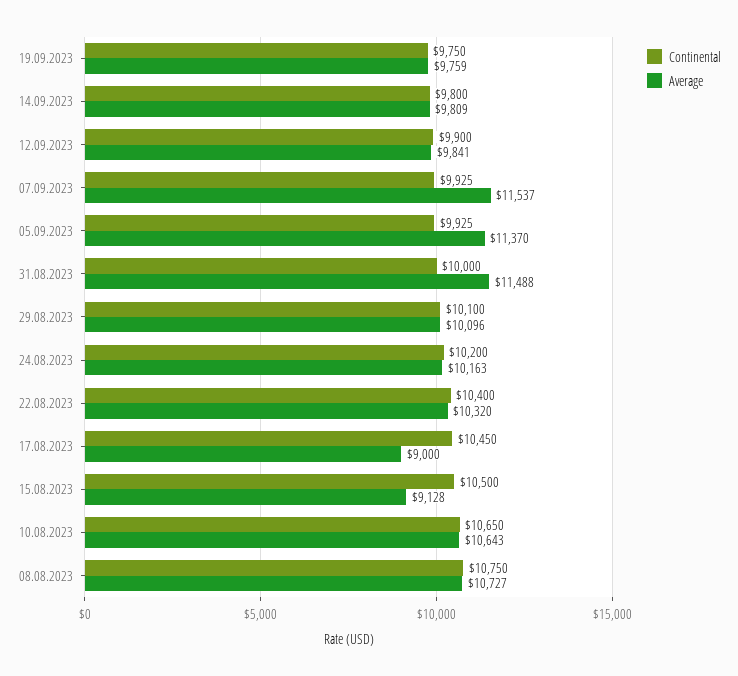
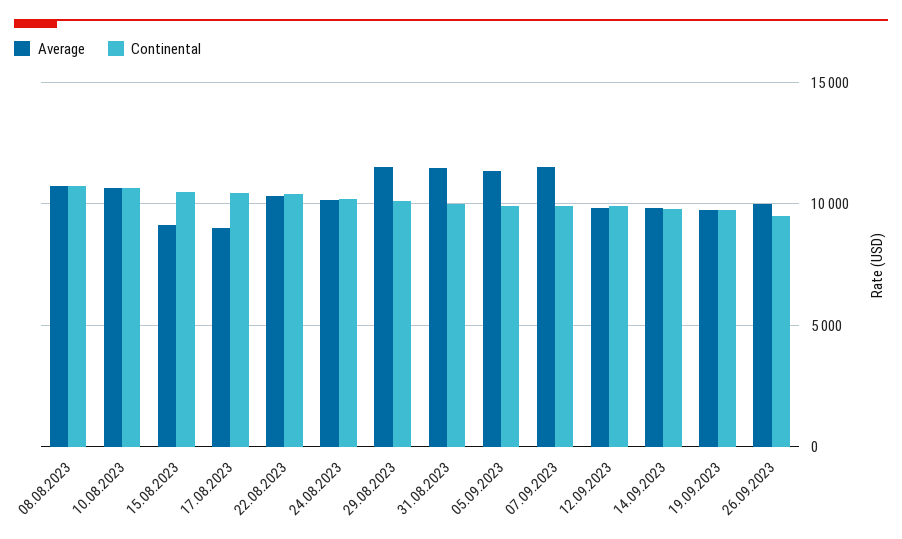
Average, 29.08.2023: 10096 -> 11500
Average, 26.09.2023: none -> 10000
Continental, 26.09.2023: none -> 9500

